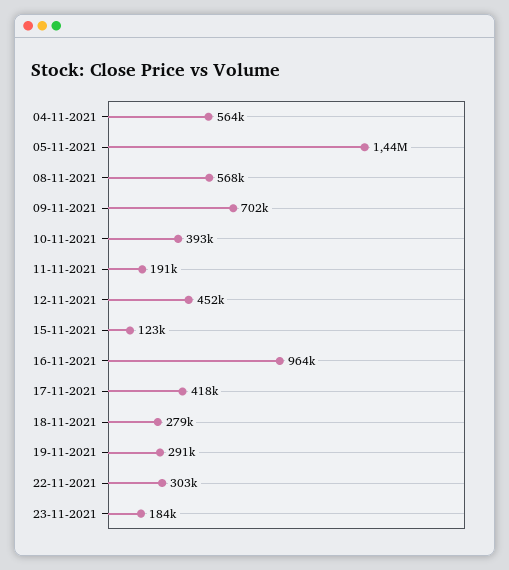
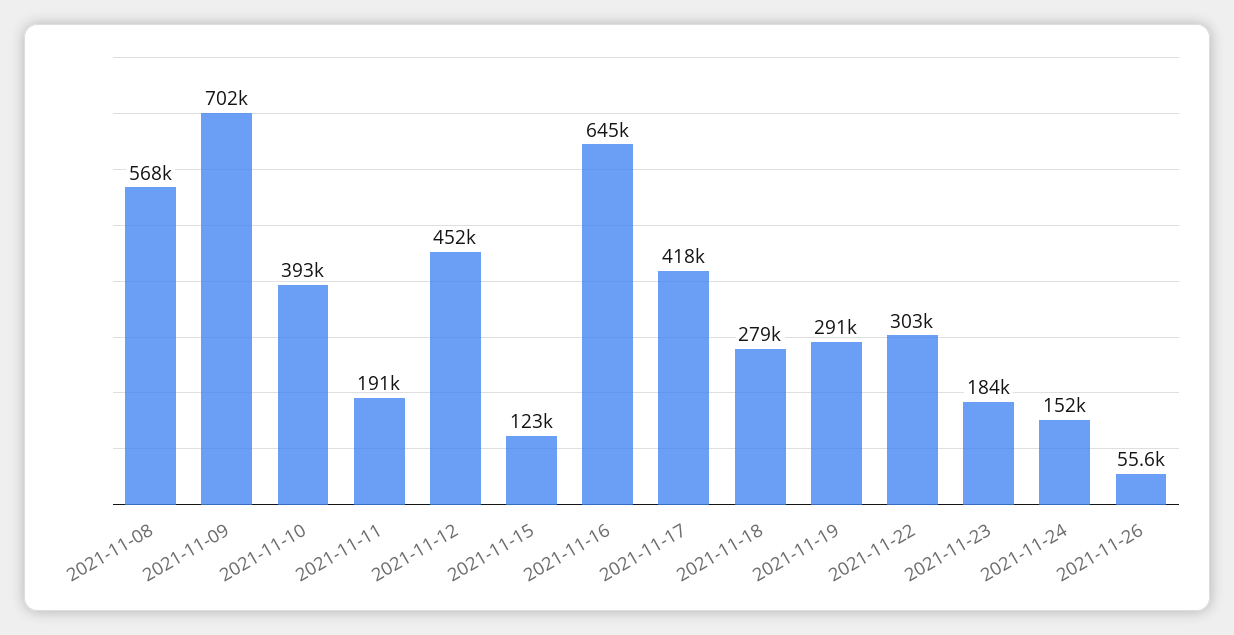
04-11-2021: 564000 -> none
05-11-2021: 1440000 -> none
16-11-2021: 964000 -> 645000
2021-11-24: none -> 152000
2021-11-26: none -> 55600

